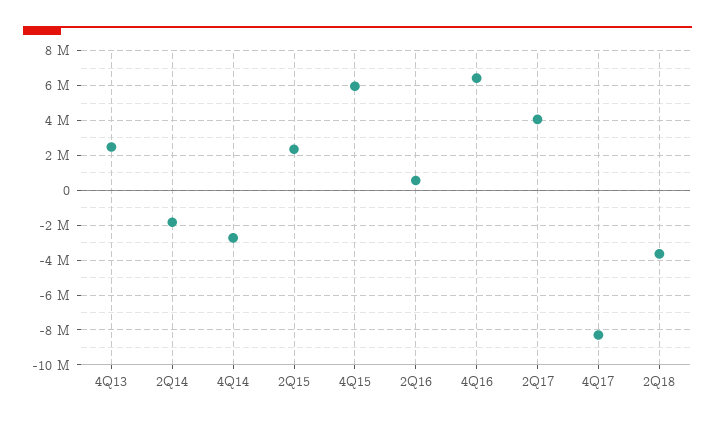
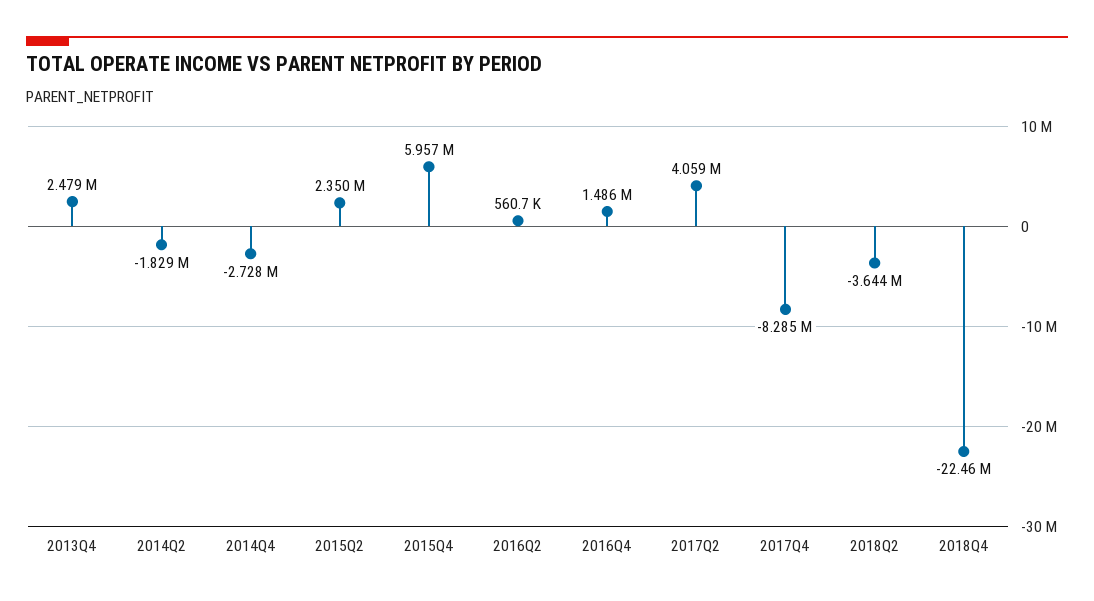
4Q16: 6500000 -> 1486000
2018Q4: none -> -22460000

